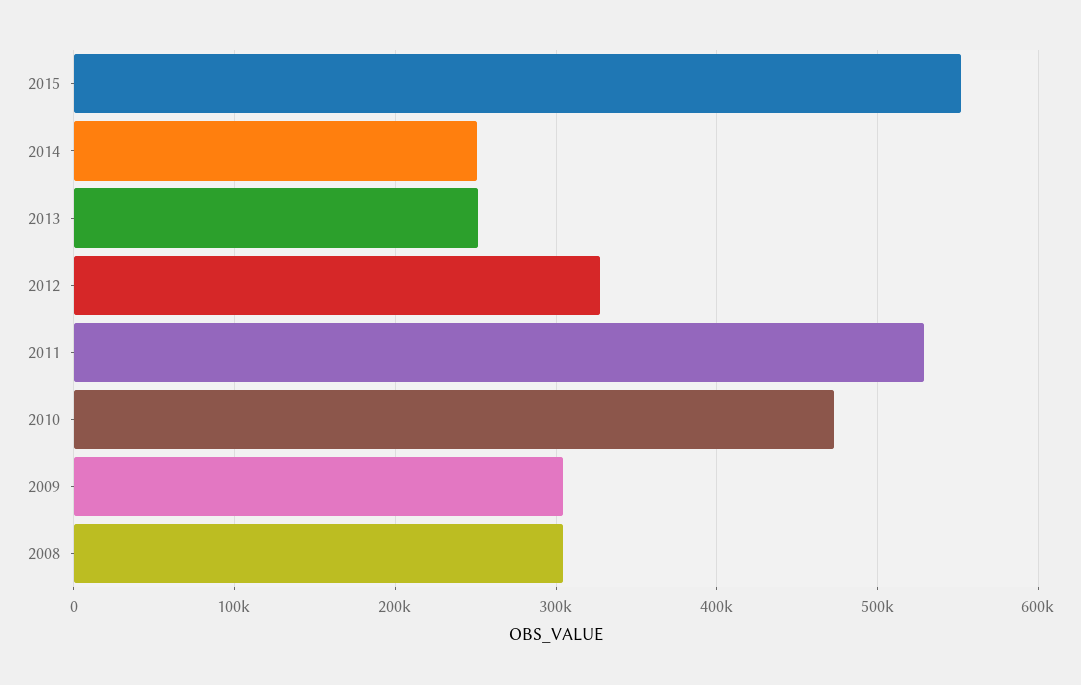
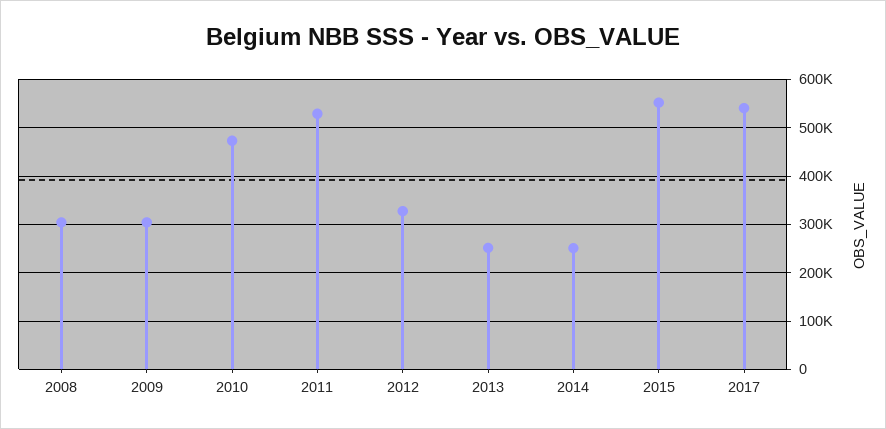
2017: none -> 540000

